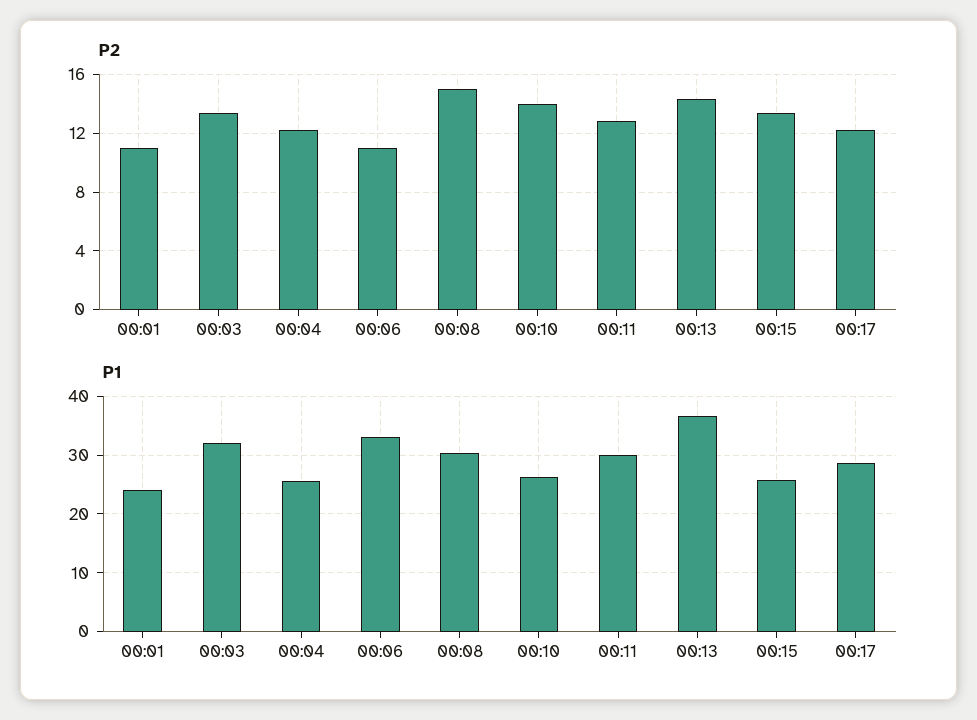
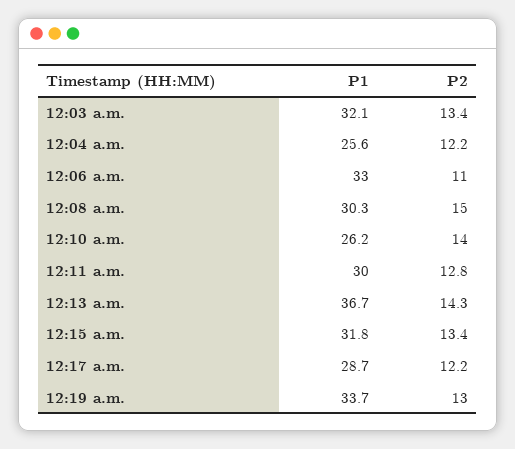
P2, 00:01: 11 -> none
P1, 00:01: 24 -> none
P1, 00:15: 26 -> 31.8
P1, 12:19 a.m.: none -> 33.7
P2, 12:19 a.m.: none -> 13

